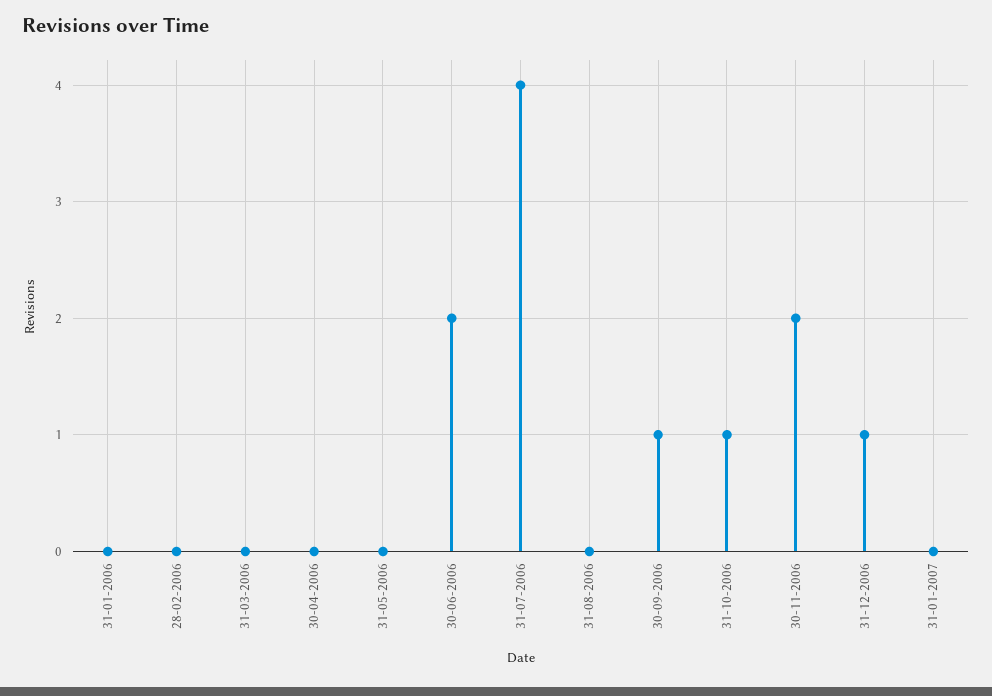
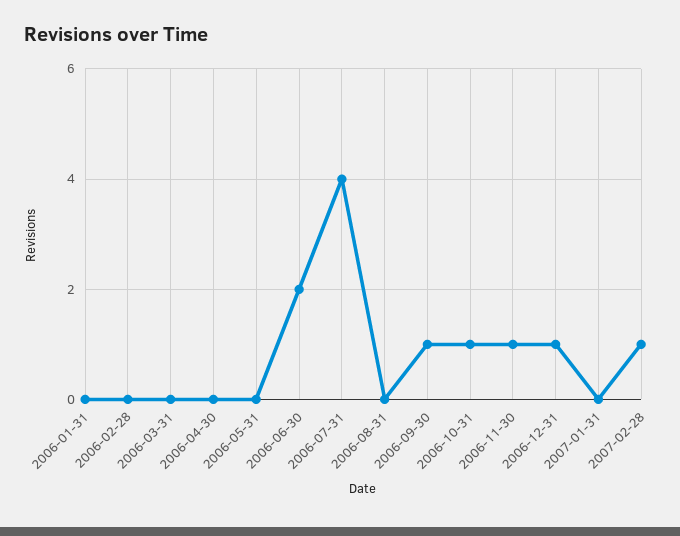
30-11-2006: 2 -> 1
2007-02-28: none -> 1

